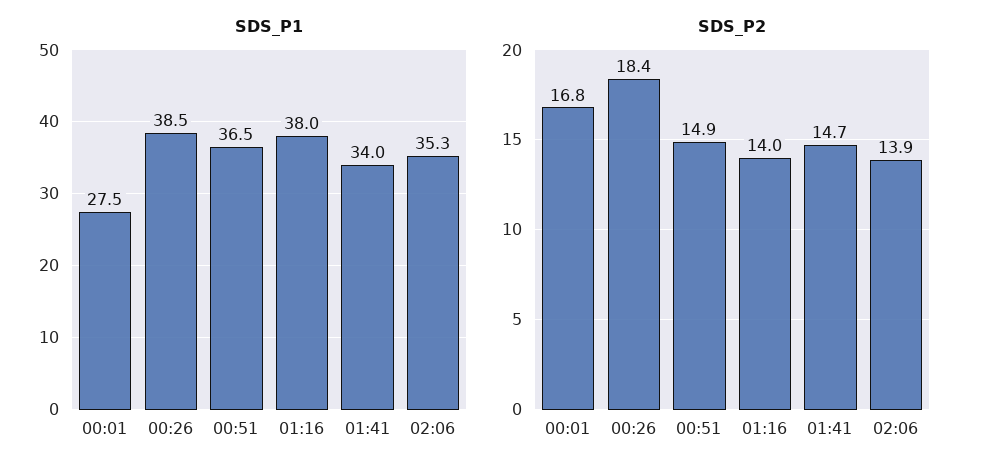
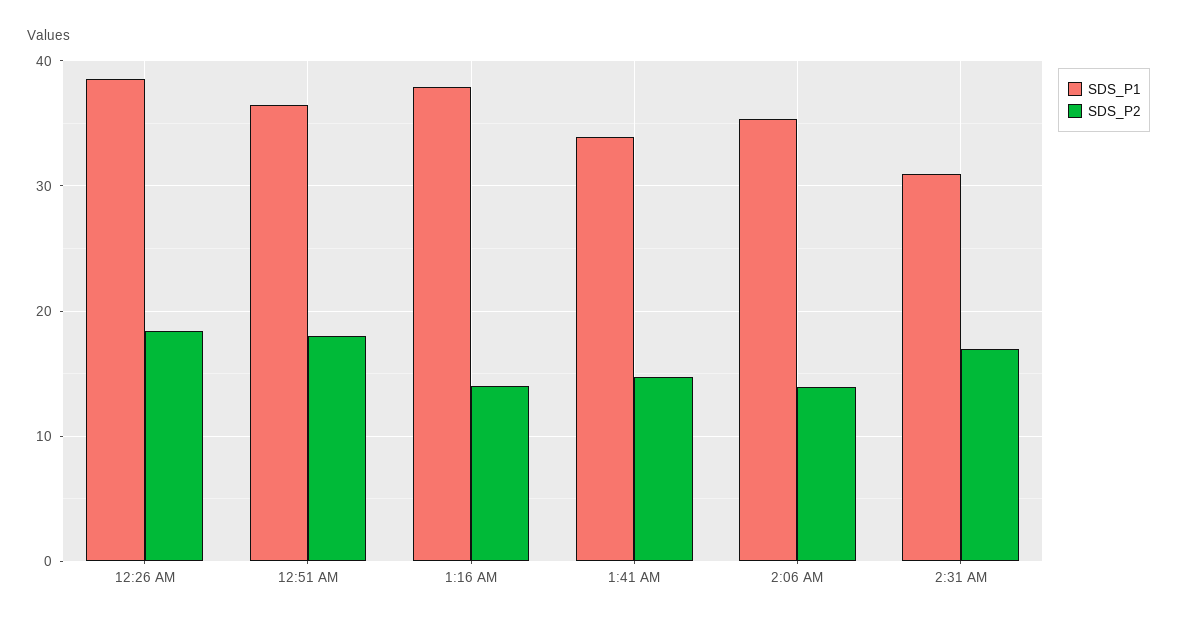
SDS_P1, 00:01: 27.5 -> none
SDS_P2, 00:01: 16.8 -> none
SDS_P2, 00:51: 14.9 -> 18
SDS_P1, 2:31 AM: none -> 31
SDS_P2, 2:31 AM: none -> 17

